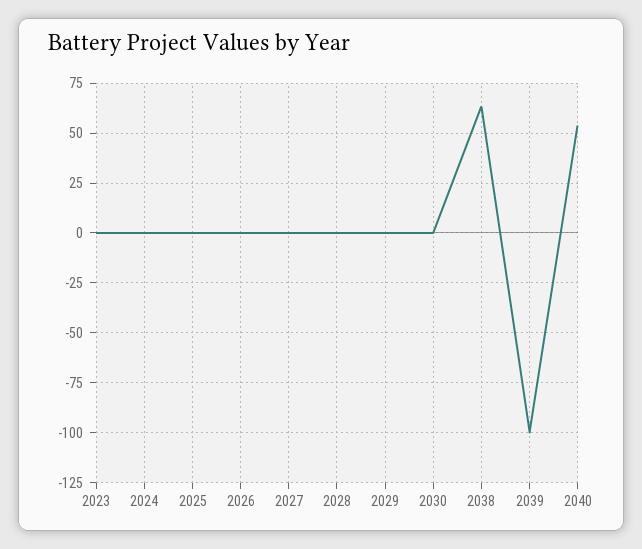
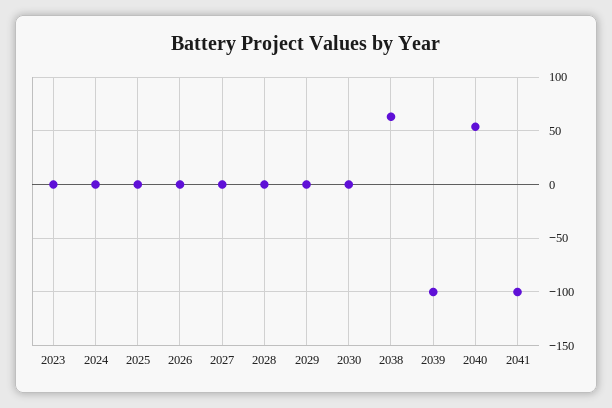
2041: none -> -100

